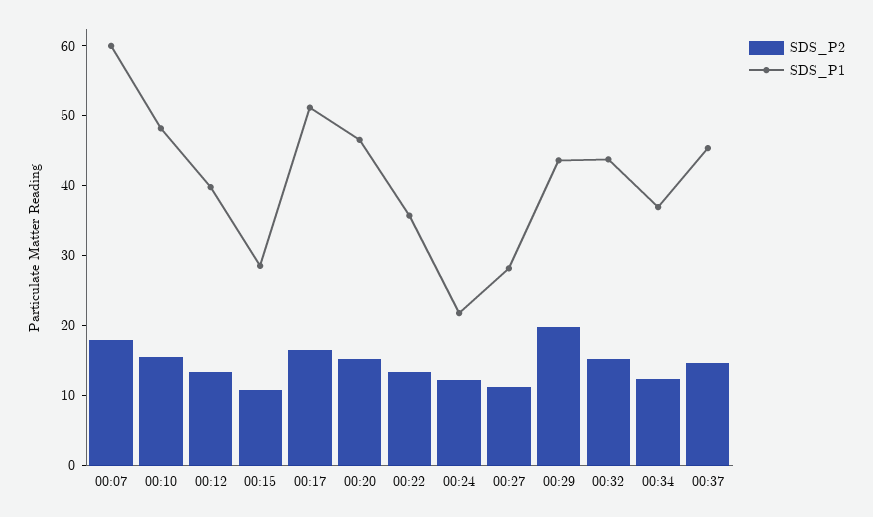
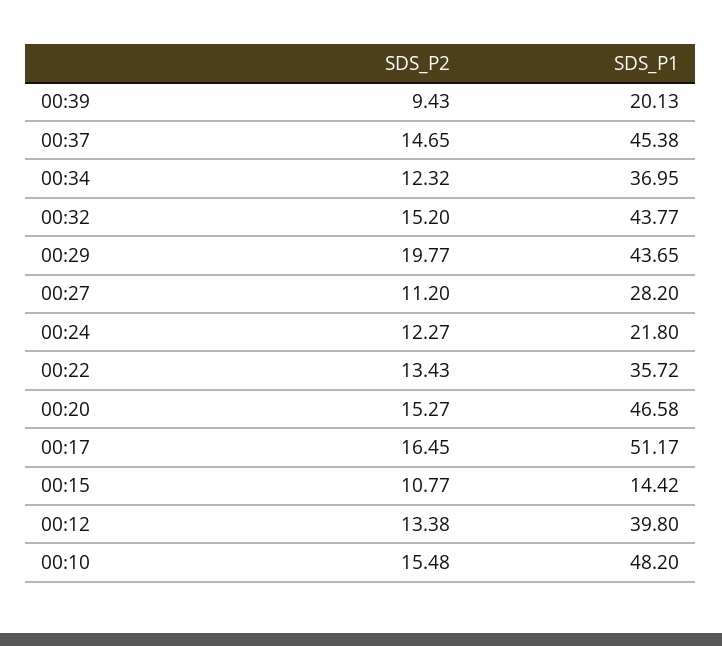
SDS_P2, 00:07: 18 -> none
SDS_P1, 00:07: 60 -> none
SDS_P1, 00:15: 28 -> 14.42
SDS_P2, 00:39: none -> 9.43
SDS_P1, 00:39: none -> 20.13

